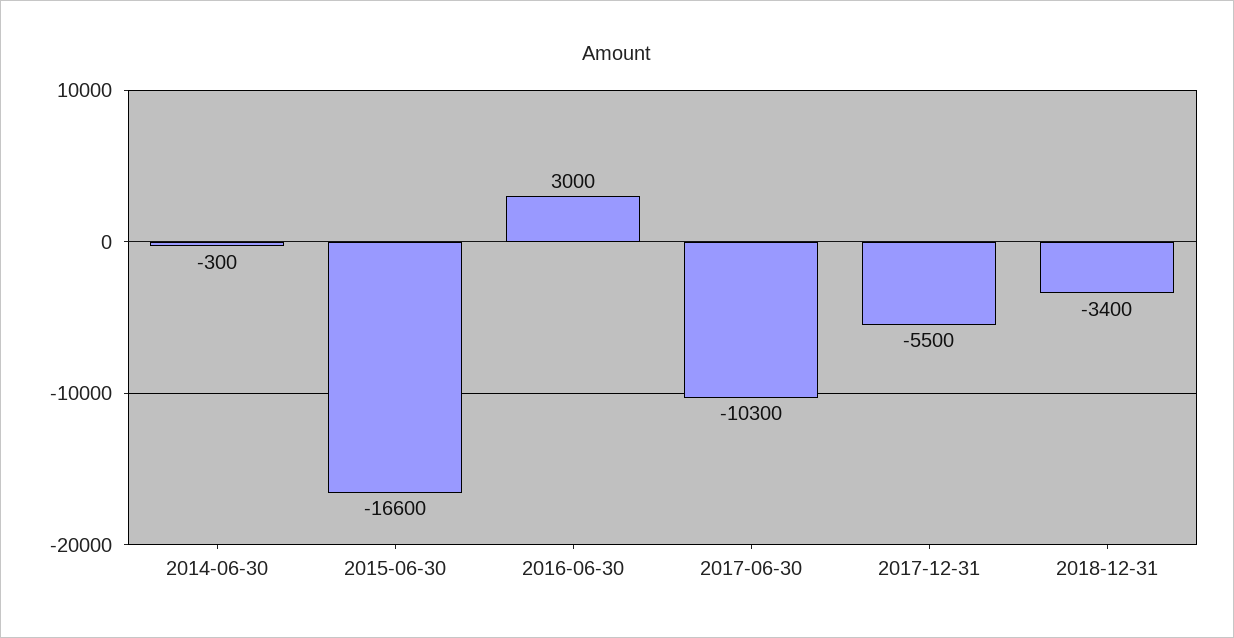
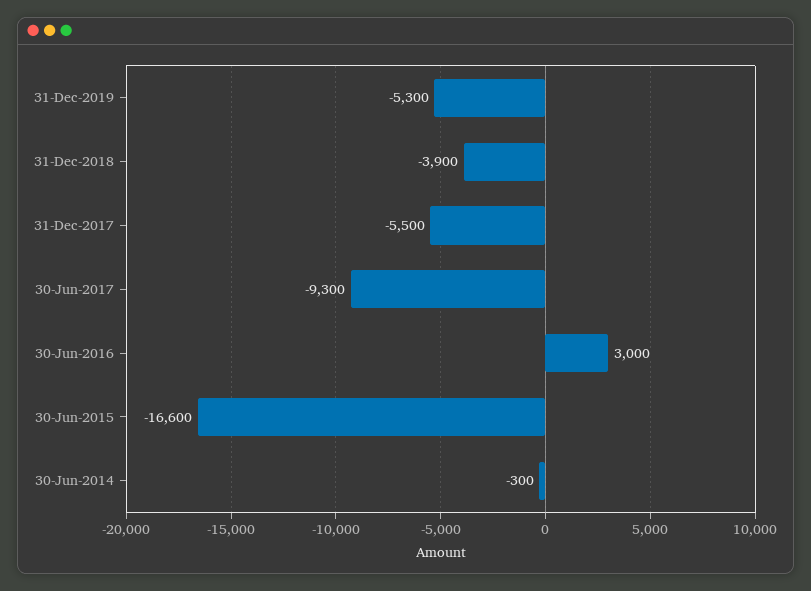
2017-06-30: -10300 -> -9300
2018-12-31: -3400 -> -3900
31-Dec-2019: none -> -5300

